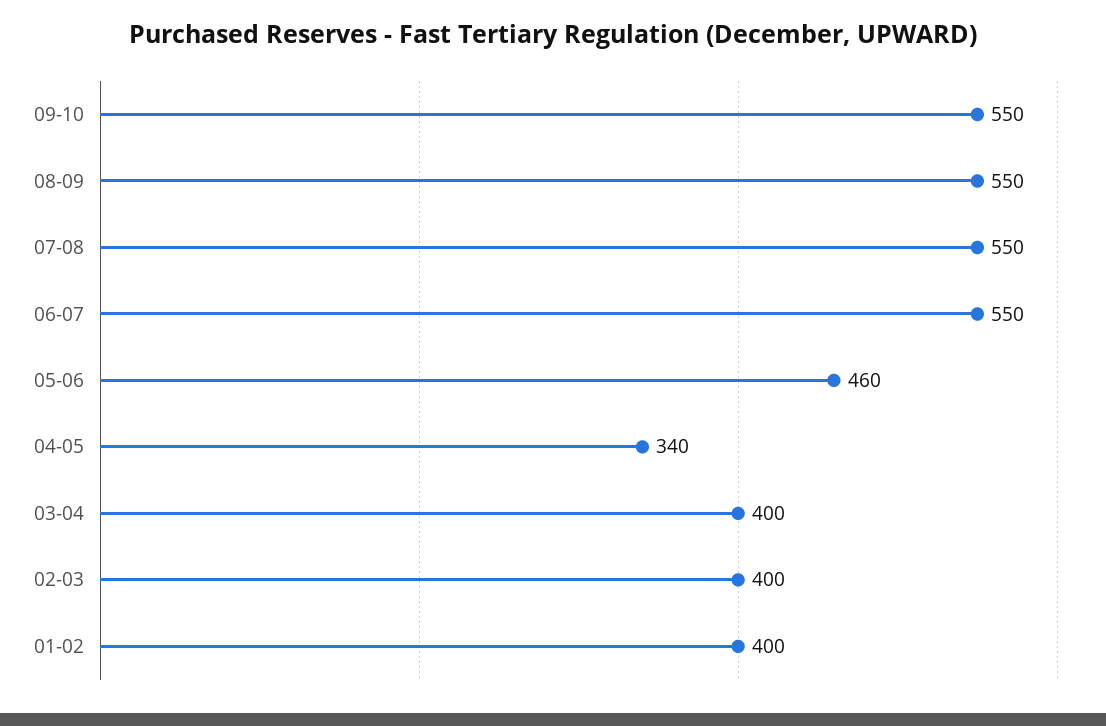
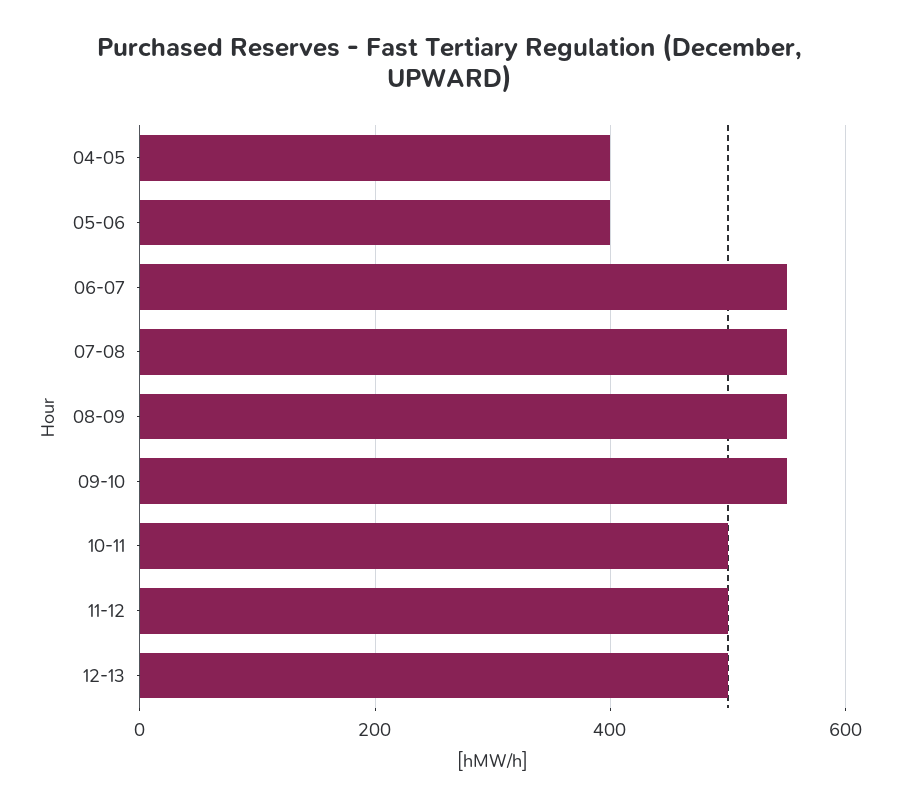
05-06: 460 -> 400
04-05: 340 -> 400
03-04: 400 -> none
02-03: 400 -> none
01-02: 400 -> none
10-11: none -> 500
11-12: none -> 500
12-13: none -> 500

